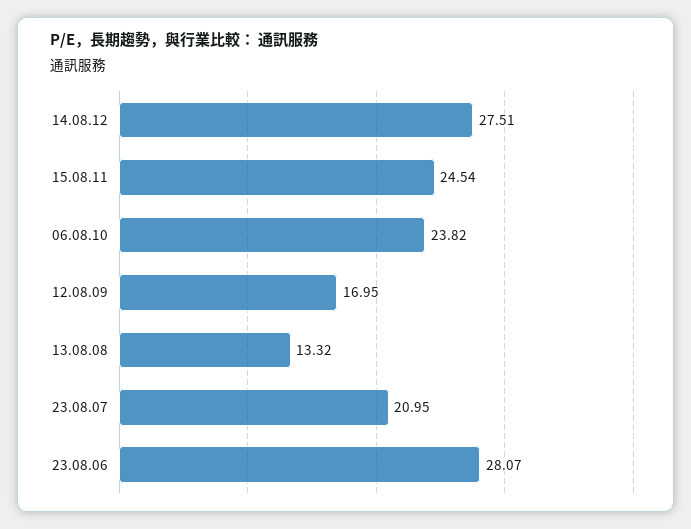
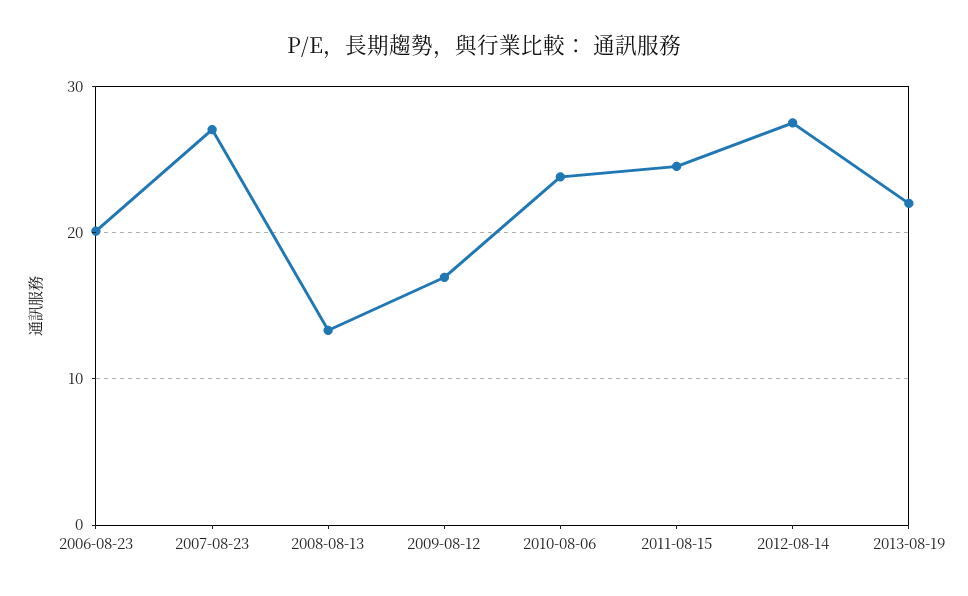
23.08.07: 20.95 -> 27
23.08.06: 28.07 -> 20
2013-08-19: none -> 22

